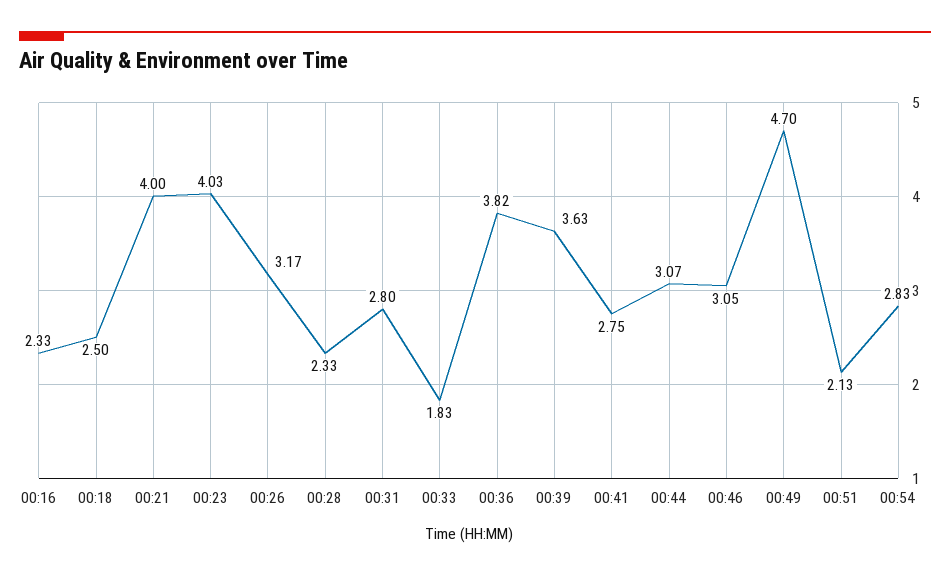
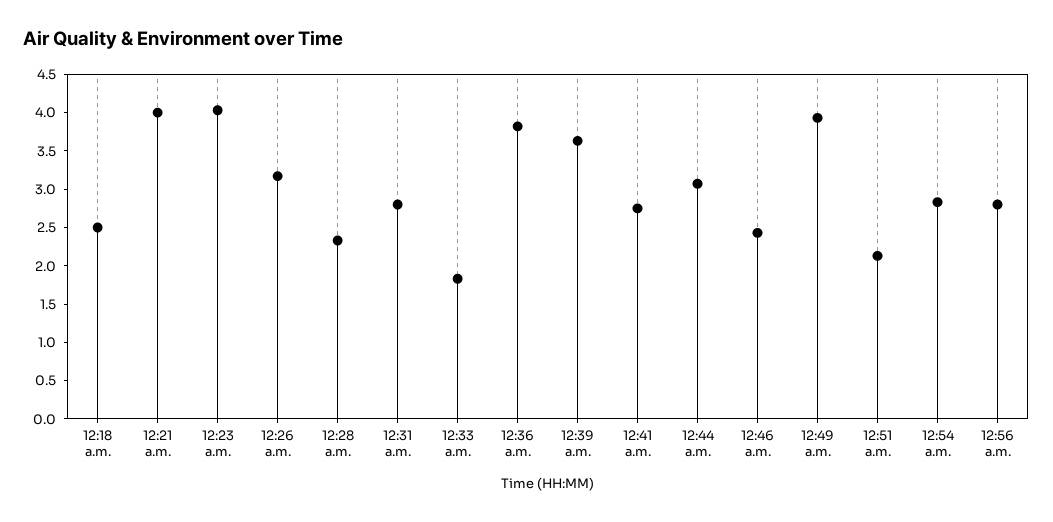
00:16: 2.33 -> none
00:46: 3.05 -> 2.5
00:49: 4.7 -> 4
12:56 a.m.: none -> 2.75

